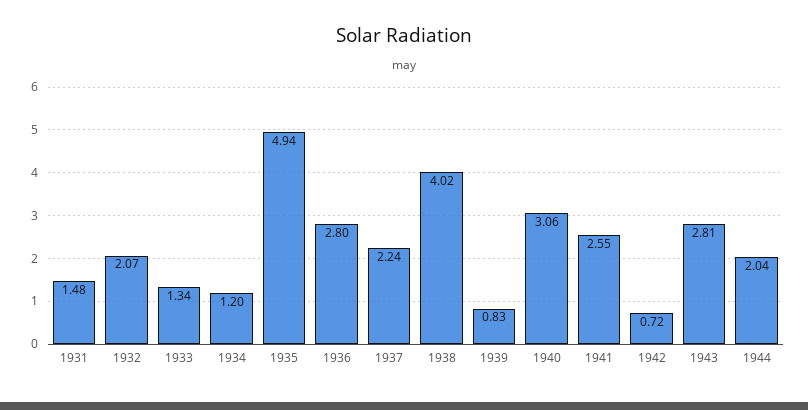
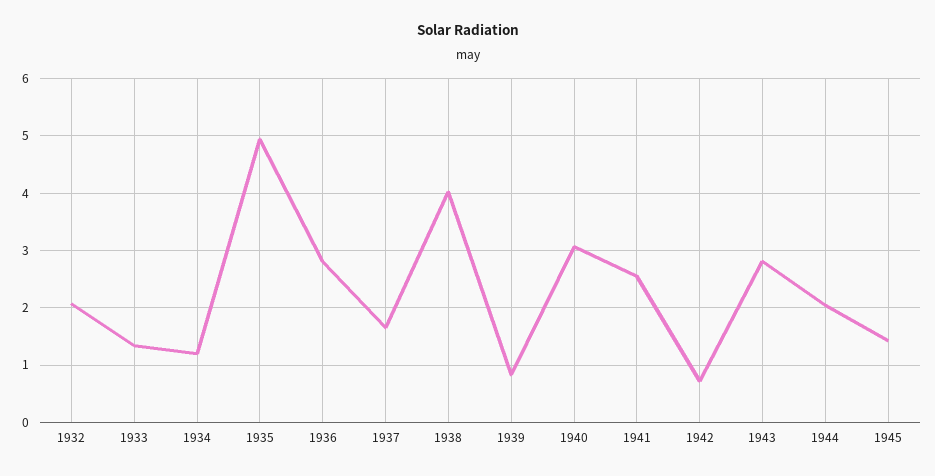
1931: 1.48 -> none
1937: 2.24 -> 1.6
1945: none -> 1.4

